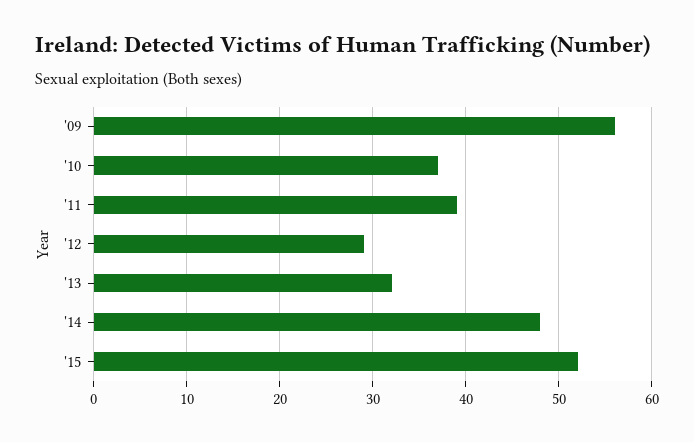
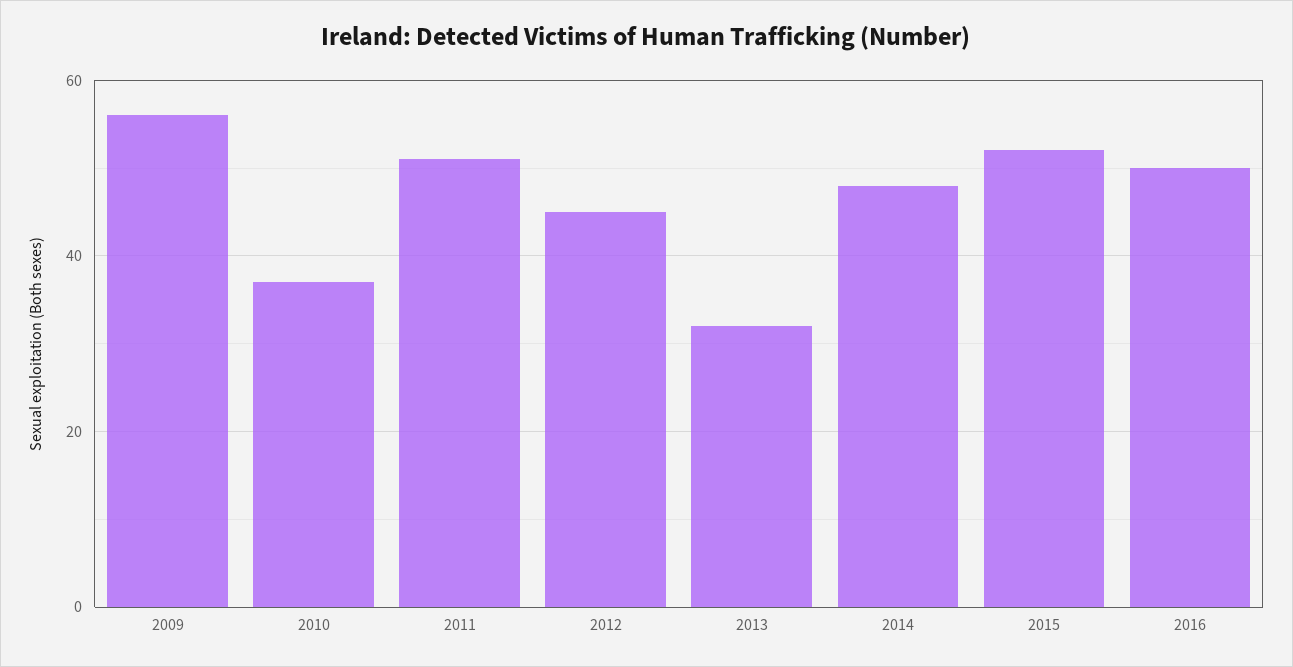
'11: 39 -> 50
'12: 29 -> 45
2016: none -> 50

